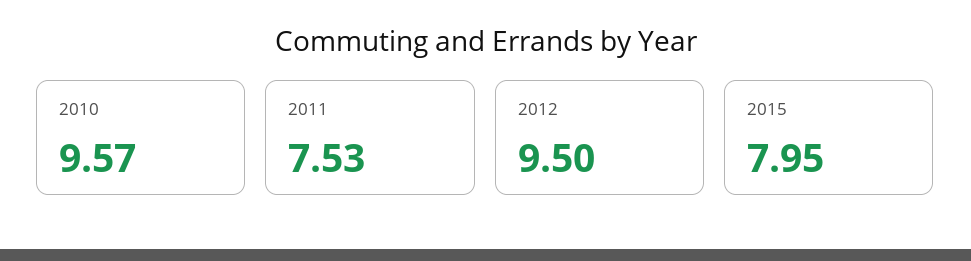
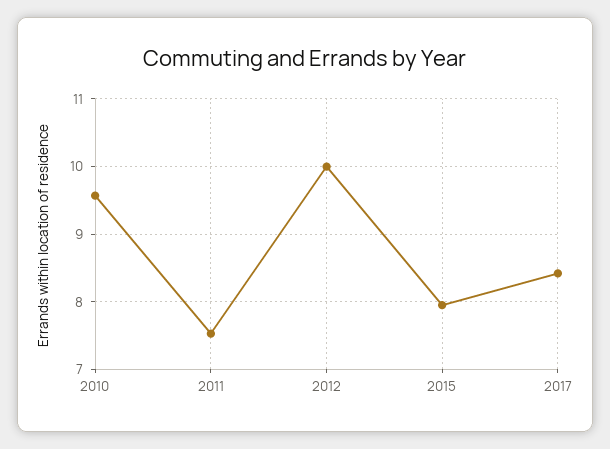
2012: 9.5 -> 10
2017: none -> 8.4

